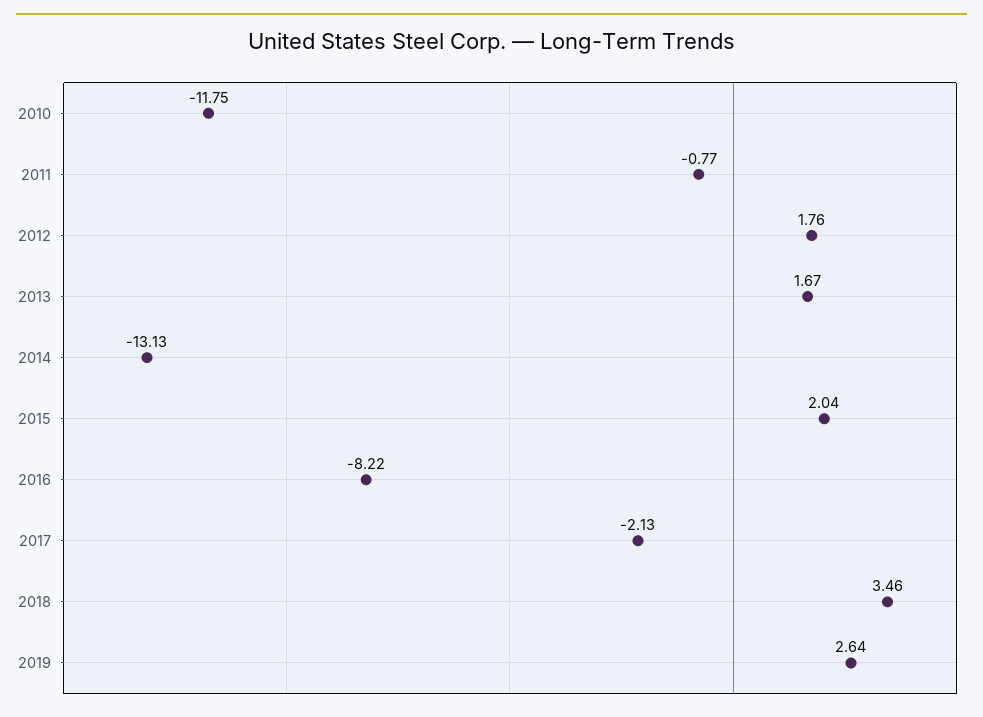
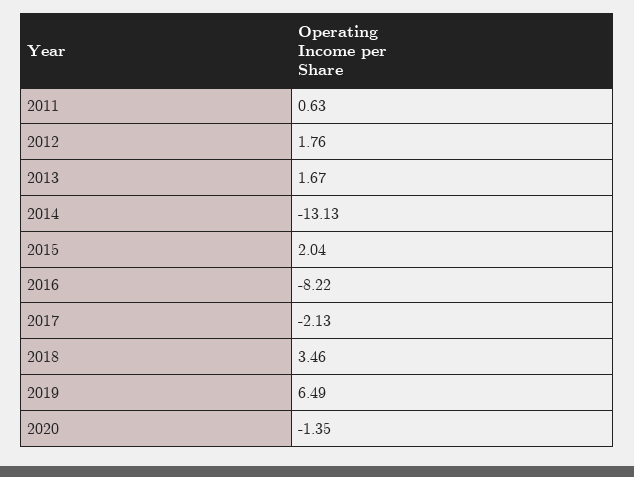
2010: -11.75 -> none
2011: -0.77 -> 0.63
2019: 2.64 -> 6.49
2020: none -> -1.35

